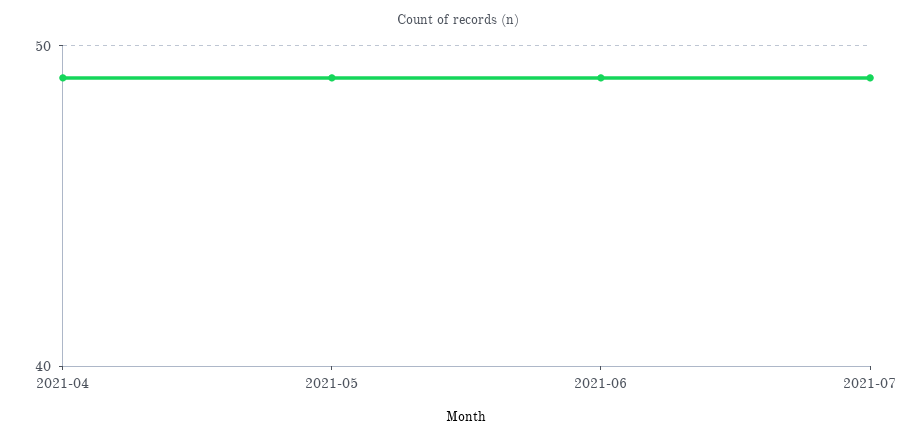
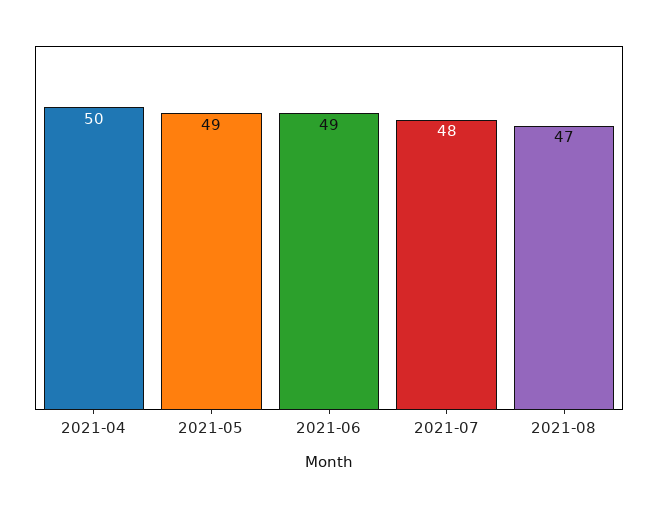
2021-04: 49 -> 50
2021-07: 49 -> 48
2021-08: none -> 47

